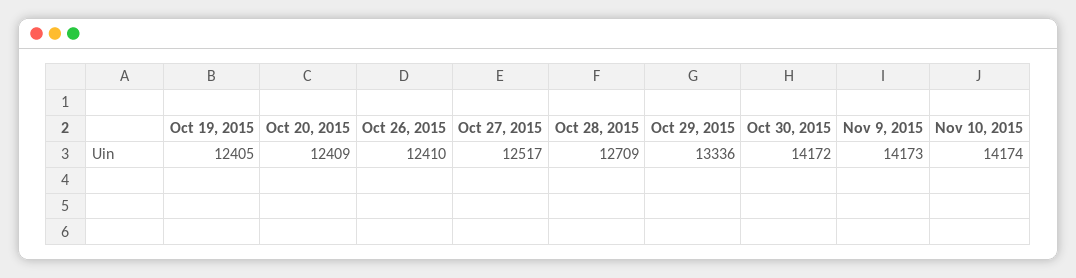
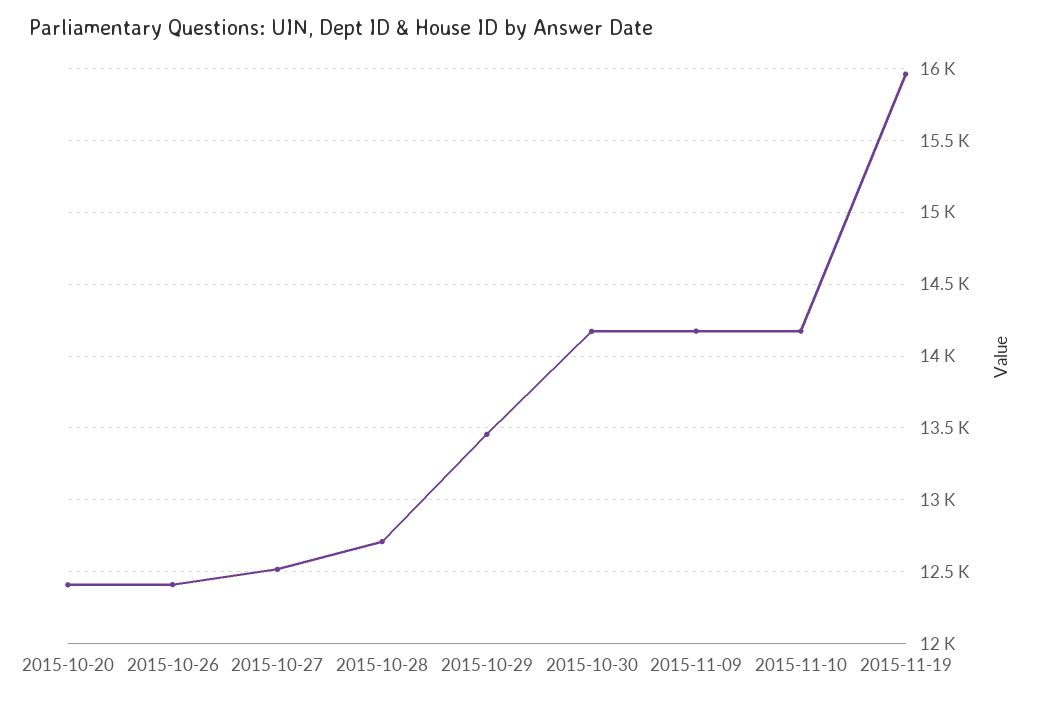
Oct 19, 2015: 12405 -> none
Oct 29, 2015: 13336 -> 13450
2015-11-19: none -> 15950

